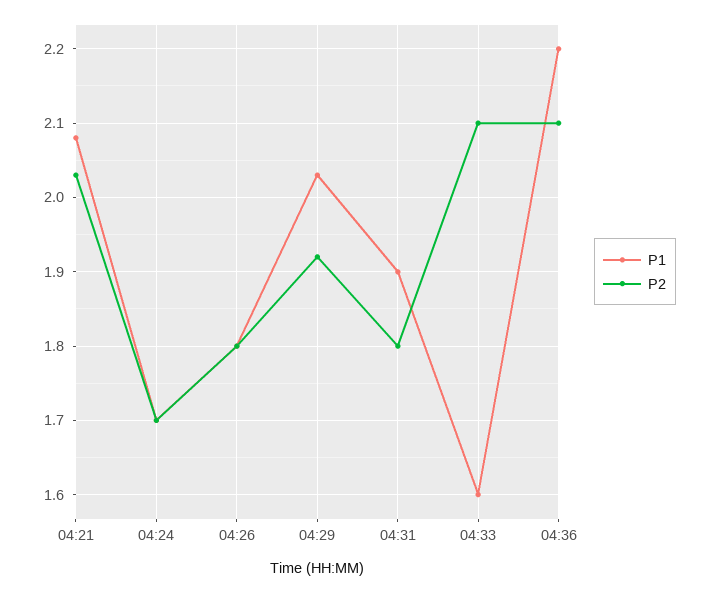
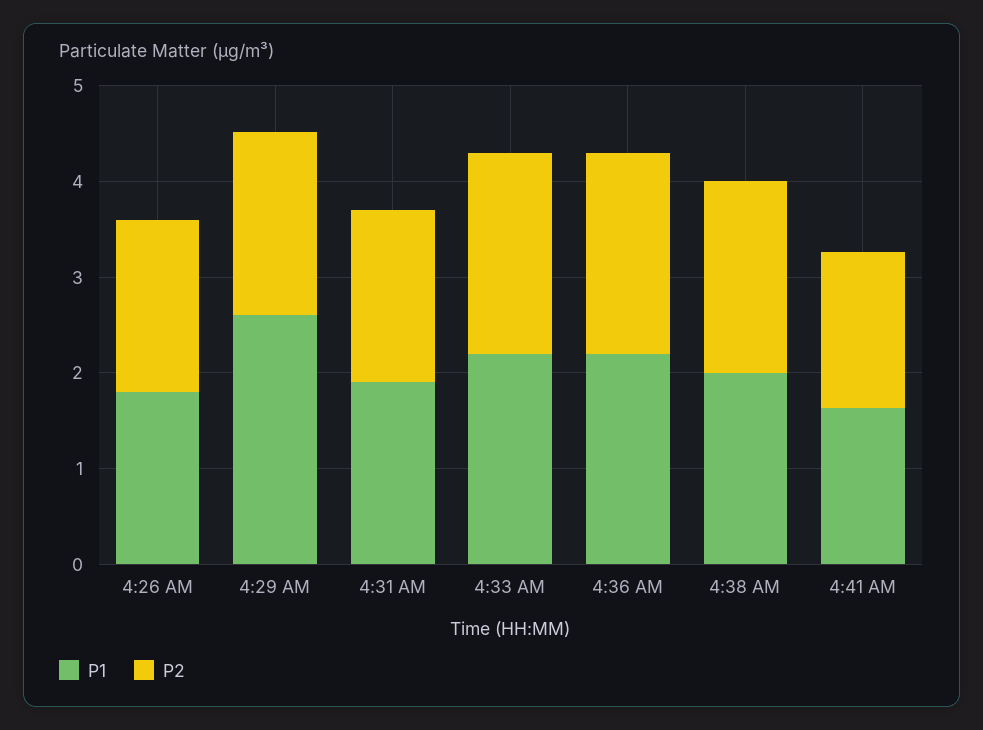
P1, 04:21: 2.08 -> none
P2, 04:21: 2.03 -> none
P1, 04:24: 1.7 -> none
P2, 04:24: 1.7 -> none
P1, 04:29: 2.03 -> 2.6
P1, 04:33: 1.6 -> 2.2
P1, 4:38 AM: none -> 2
P2, 4:38 AM: none -> 2
P1, 4:41 AM: none -> 1.6
P2, 4:41 AM: none -> 1.6

